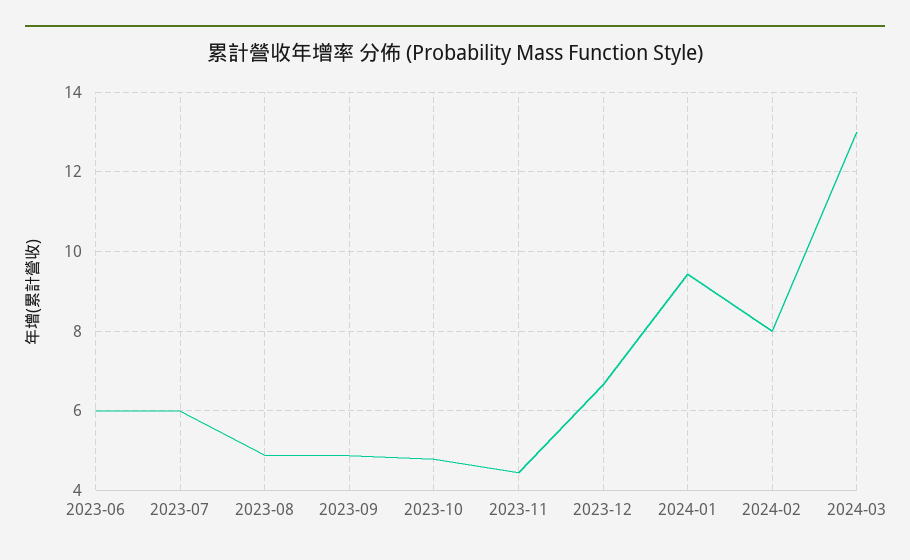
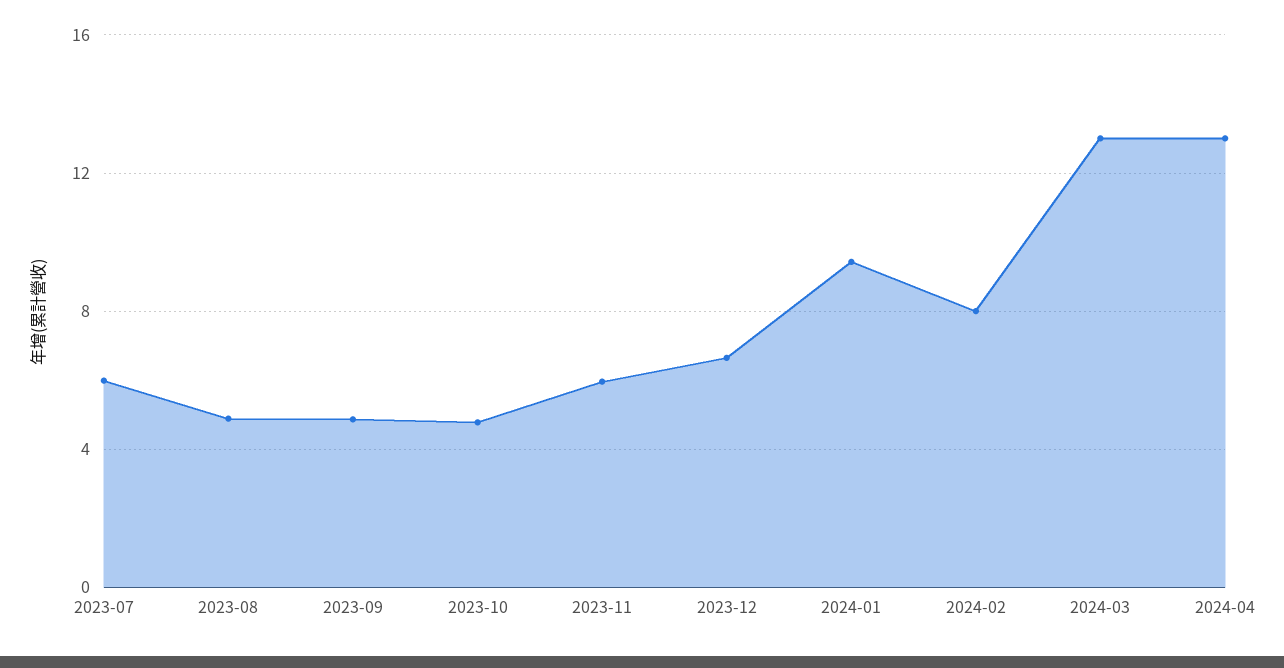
2023-06: 6 -> none
2023-11: 4.4 -> 6
2024-04: none -> 13

